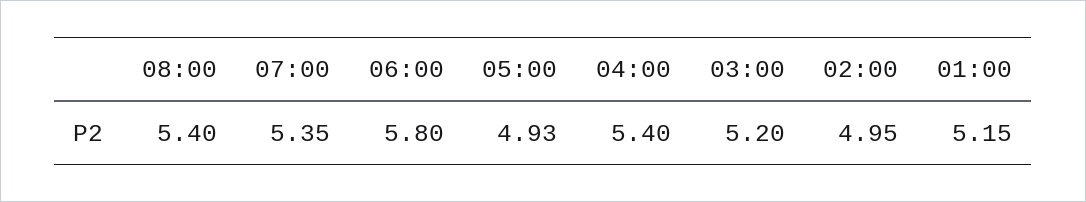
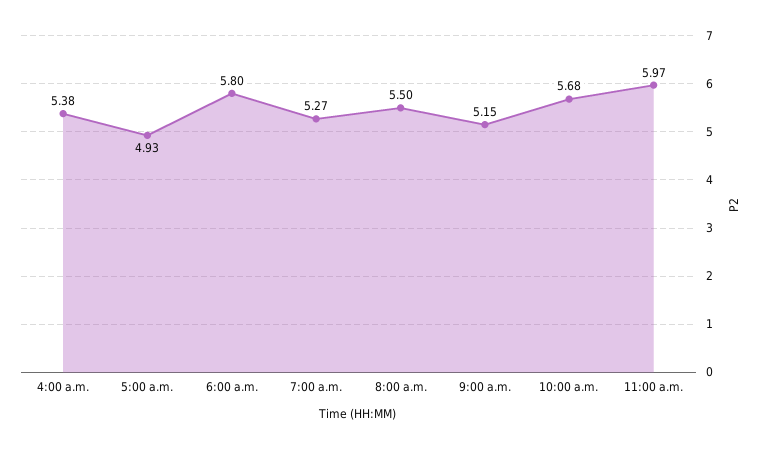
08:00: 5.4 -> 5.5
07:00: 5.35 -> 5.27
04:00: 5.4 -> 5.38
03:00: 5.2 -> none
02:00: 4.95 -> none
01:00: 5.15 -> none
9:00 a.m.: none -> 5.15
10:00 a.m.: none -> 5.68
11:00 a.m.: none -> 5.97

